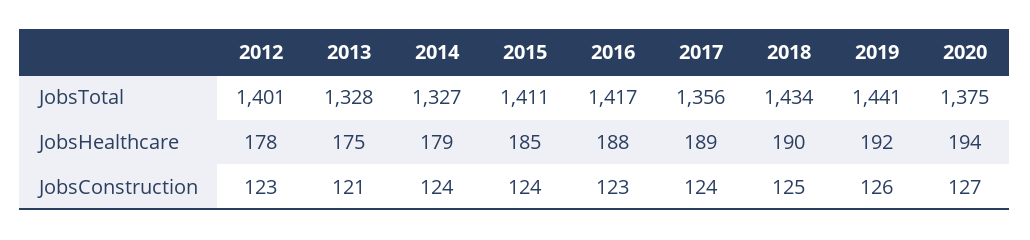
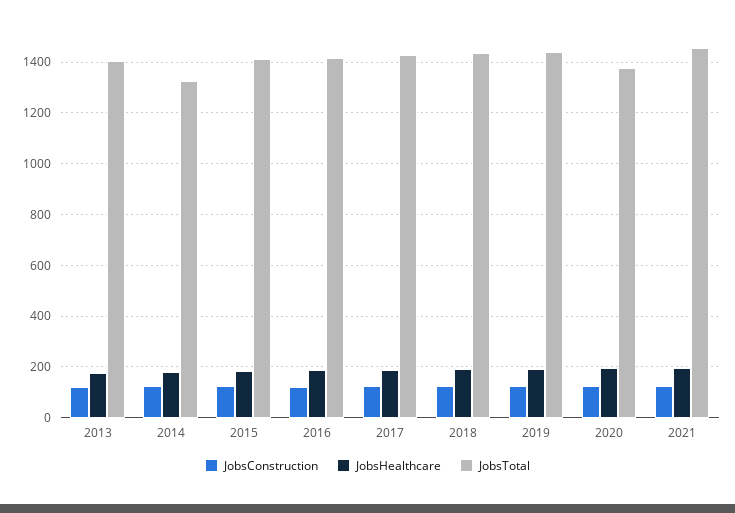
JobsTotal, 2012: 1401 -> none
JobsTotal, 2013: 1328 -> 1400
JobsTotal, 2017: 1356 -> 1425
JobsHealthcare, 2012: 178 -> none
JobsConstruction, 2012: 123 -> none
JobsConstruction, 2021: none -> 125
JobsHealthcare, 2021: none -> 200
JobsTotal, 2021: none -> 1450

